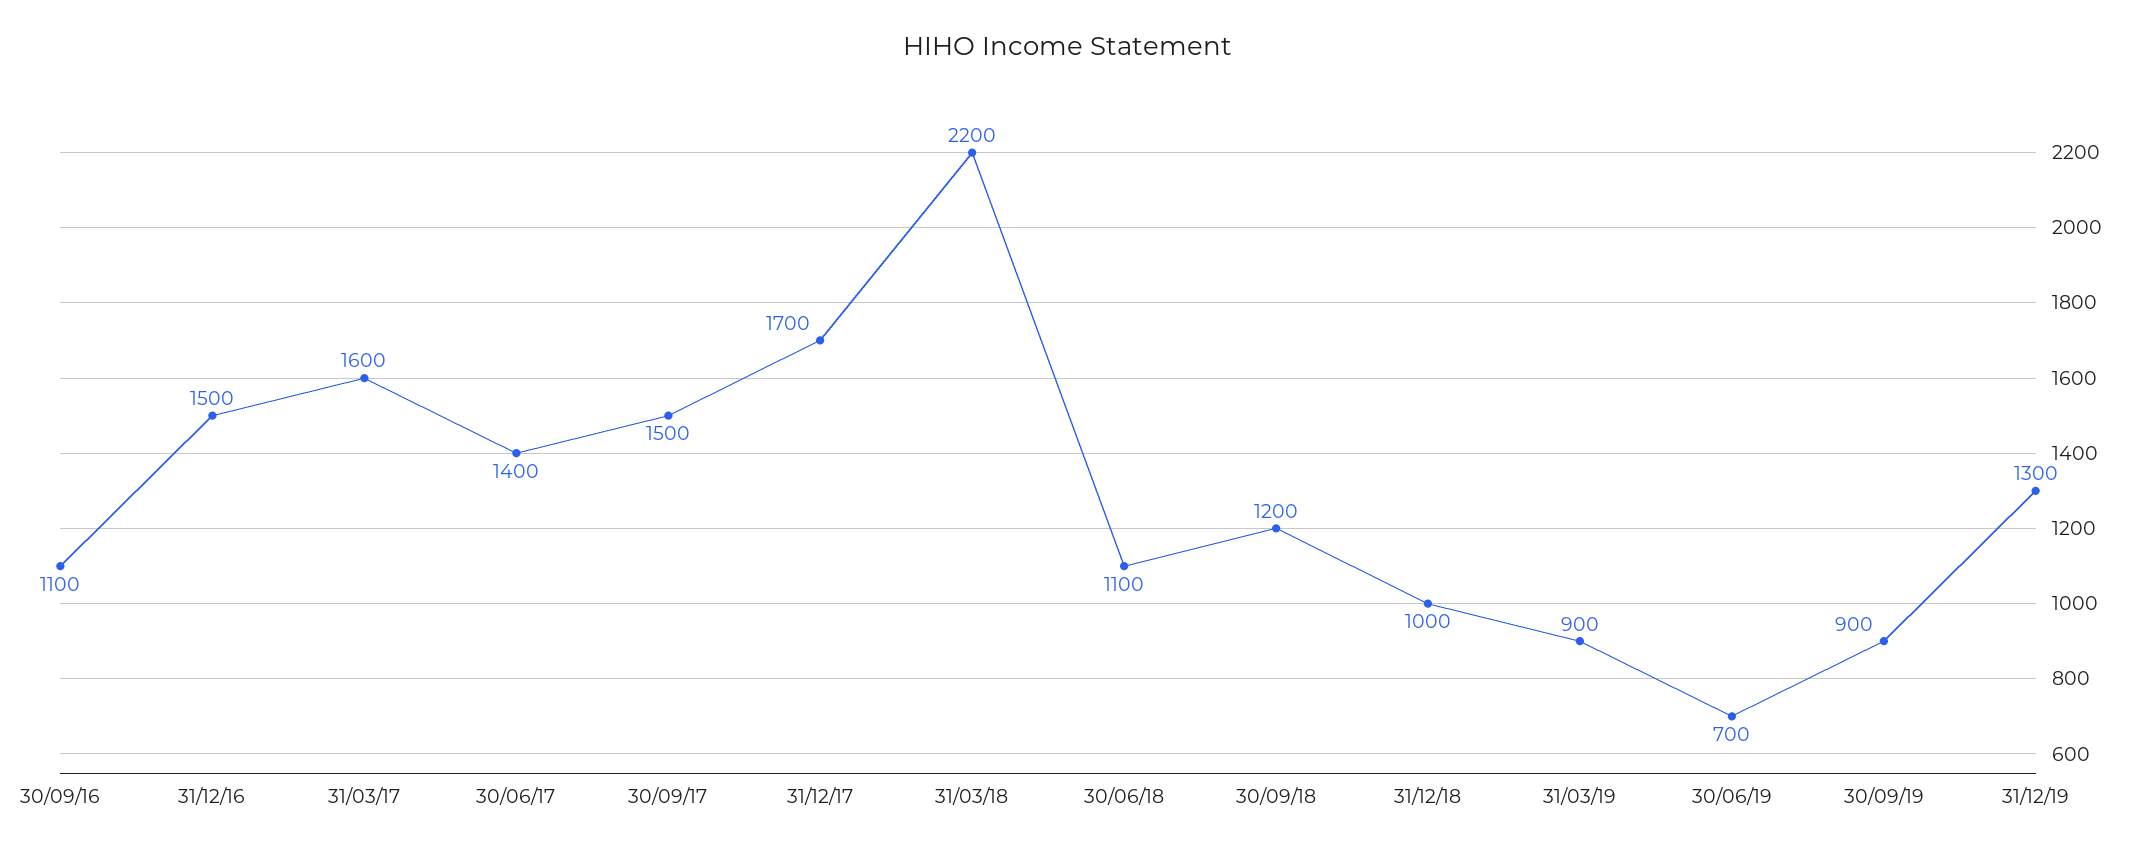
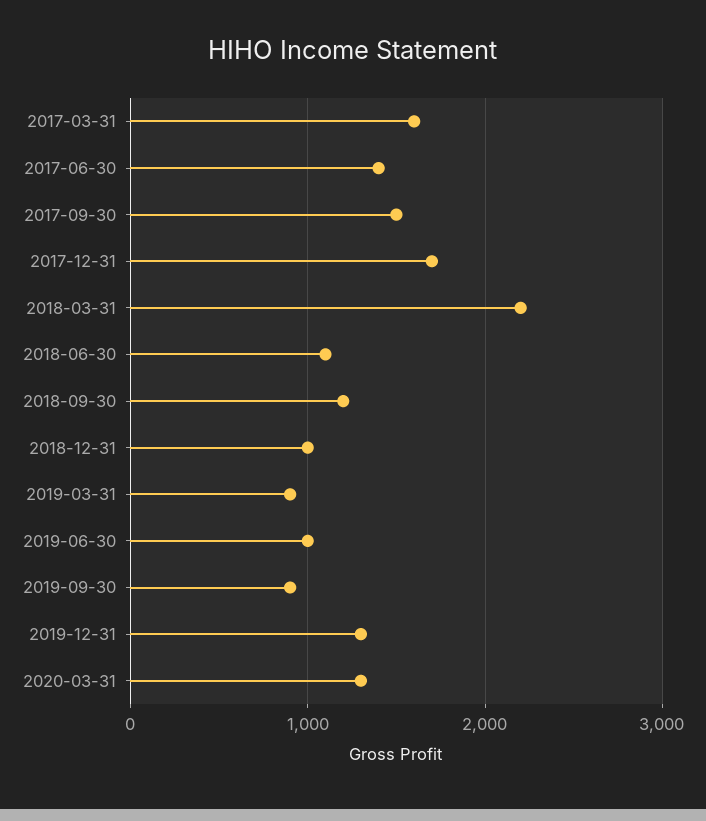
30/09/16: 1100 -> none
31/12/16: 1500 -> none
30/06/19: 700 -> 1000
2020-03-31: none -> 1300

